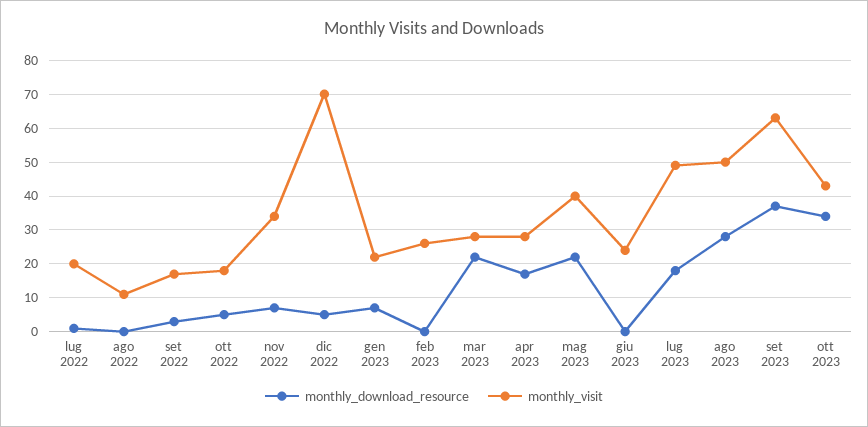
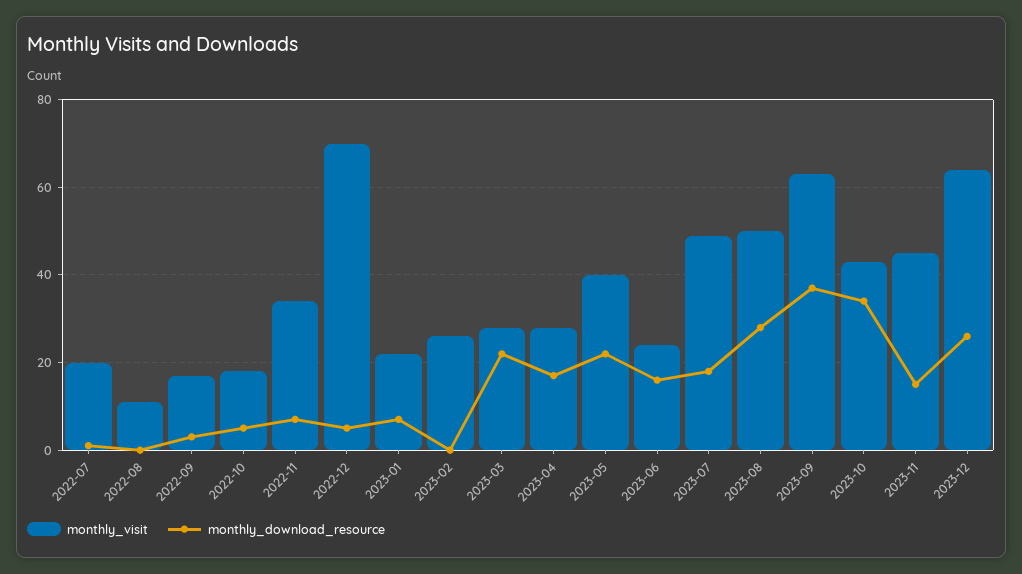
monthly_download_resource, giu 2023: 0 -> 15
monthly_visit, 2023-11: none -> 45
monthly_download_resource, 2023-11: none -> 15
monthly_visit, 2023-12: none -> 65
monthly_download_resource, 2023-12: none -> 25

